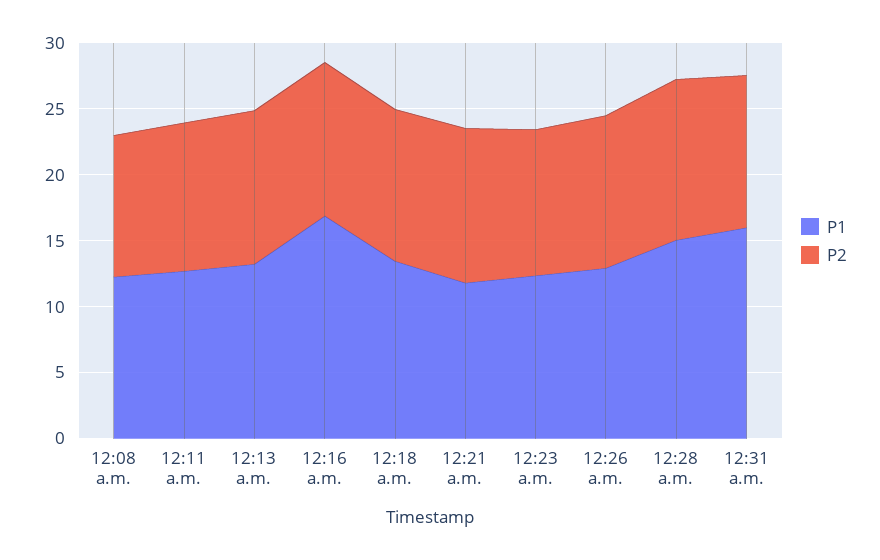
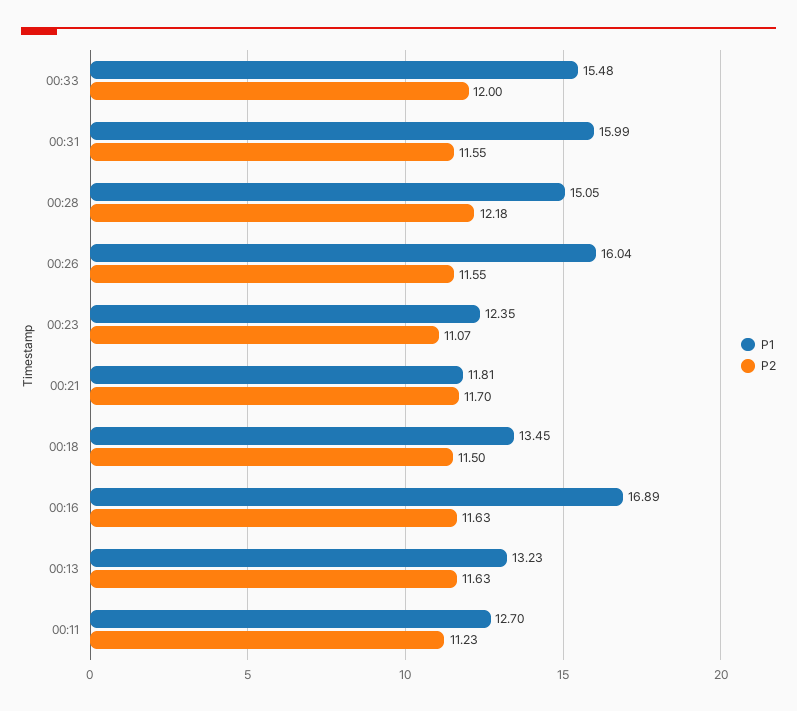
P1, 12:08 a.m.: 12 -> none
P2, 12:08 a.m.: 11 -> none
P1, 12:26 a.m.: 13 -> 16.04
P1, 00:33: none -> 15.48
P2, 00:33: none -> 12

